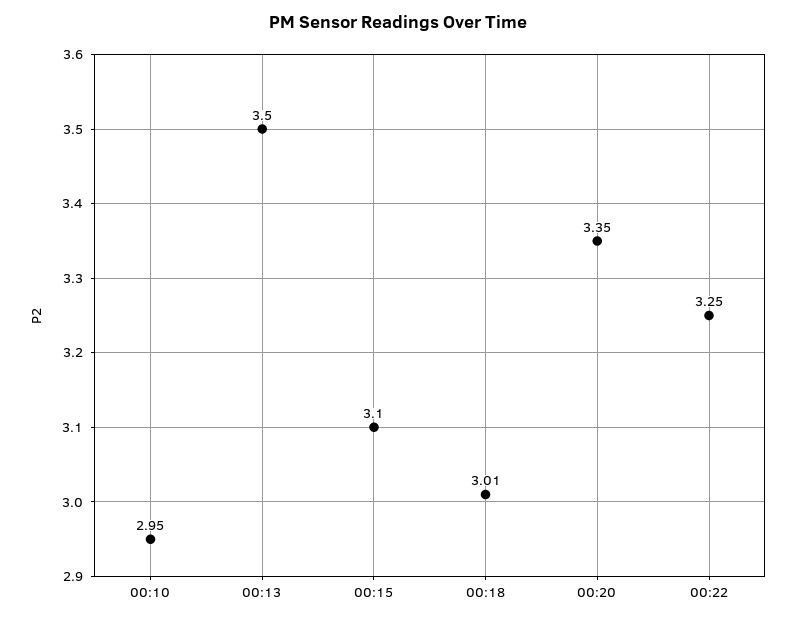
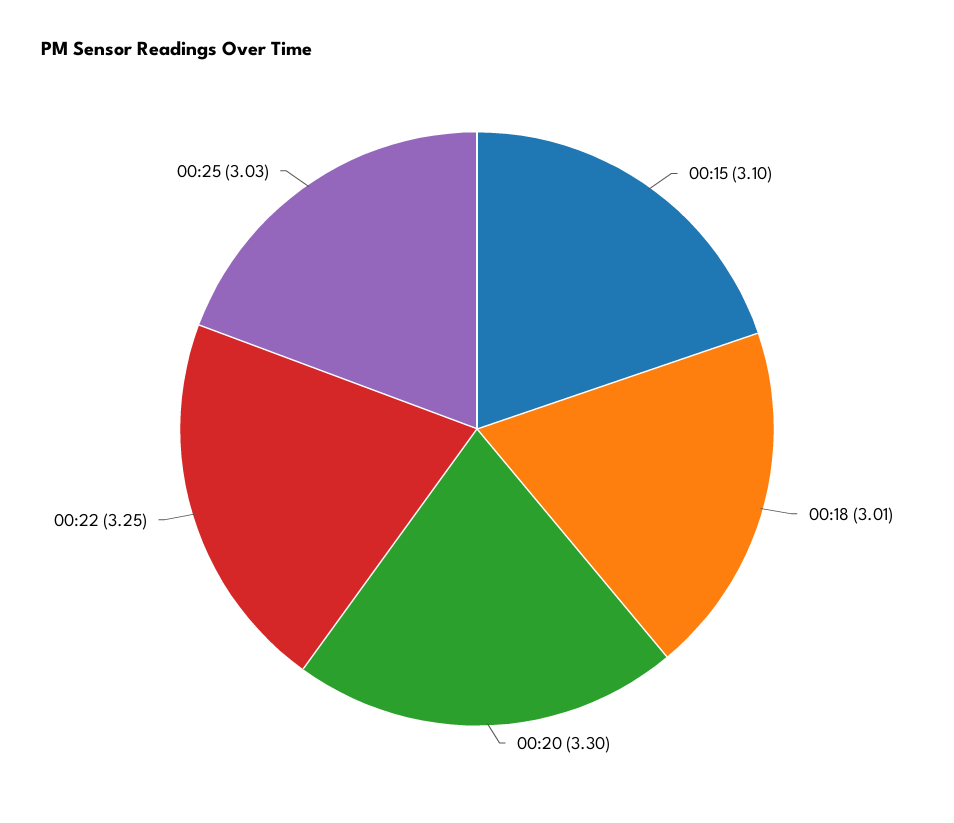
00:10: 2.95 -> none
00:13: 3.5 -> none
00:20: 3.35 -> 3.3
00:25: none -> 3.03

